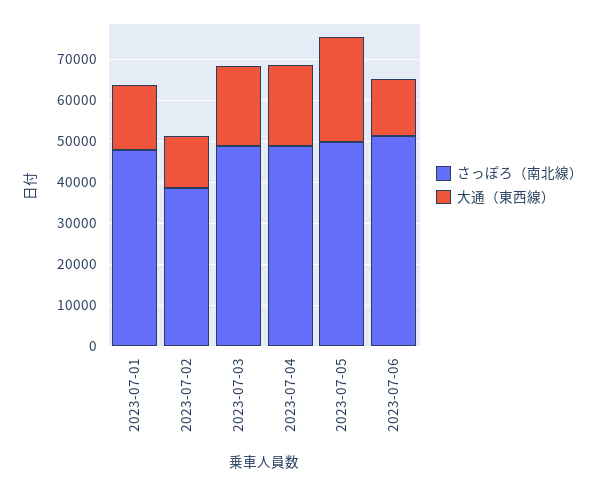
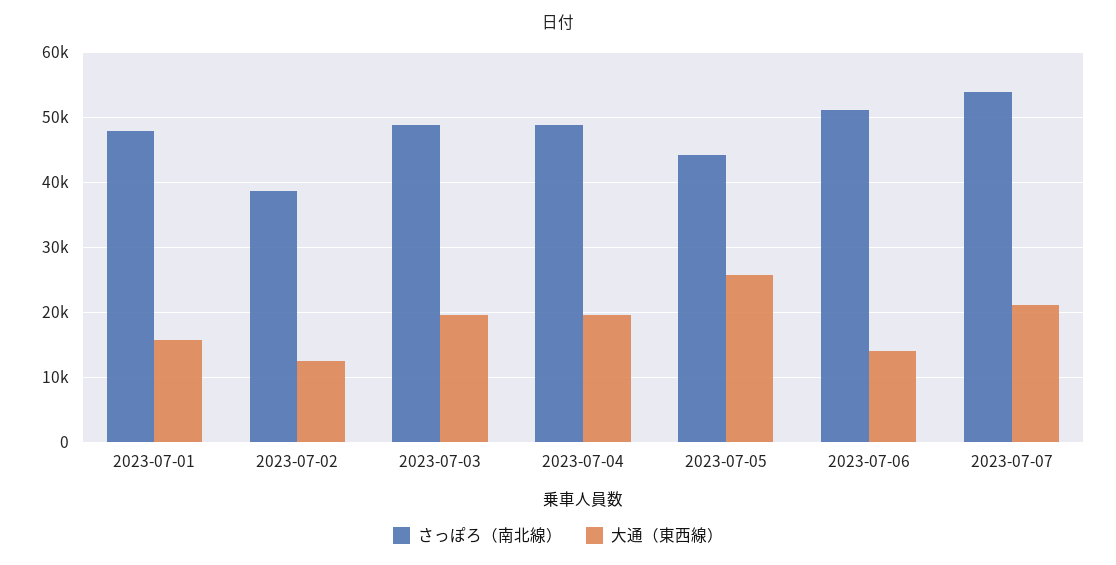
さっぽろ（南北線）, 2023-07-05: 50000 -> 44000
さっぽろ（南北線）, 2023-07-07: none -> 54000
大通（東西線）, 2023-07-07: none -> 21000

